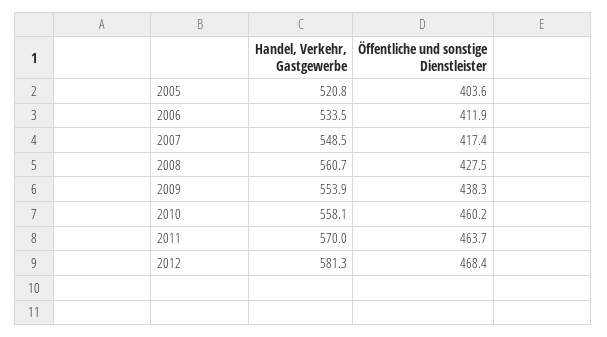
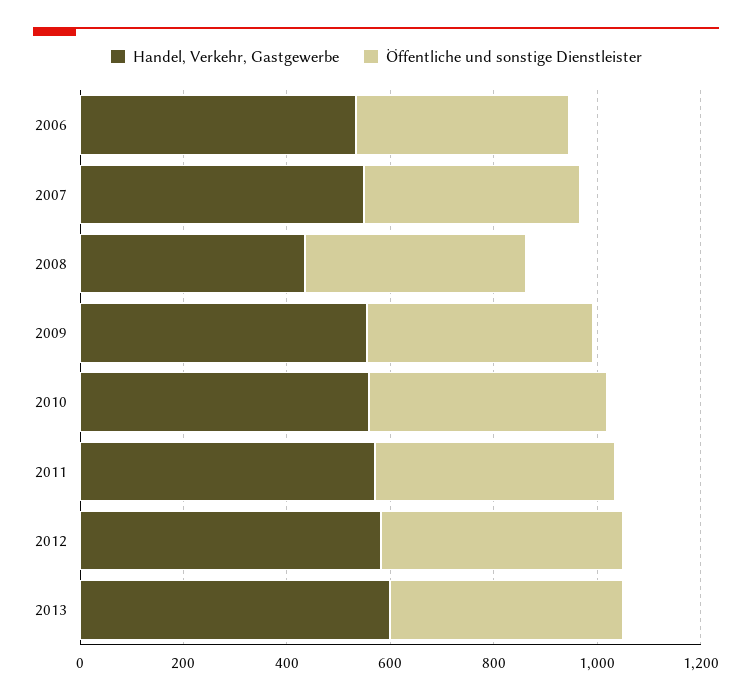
Handel, Verkehr, Gastgewerbe, 2005: 520.8 -> none
Öffentliche und sonstige Dienstleister, 2005: 403.6 -> none
Handel, Verkehr, Gastgewerbe, 2008: 560.7 -> 450
Handel, Verkehr, Gastgewerbe, 2013: none -> 600
Öffentliche und sonstige Dienstleister, 2013: none -> 450

